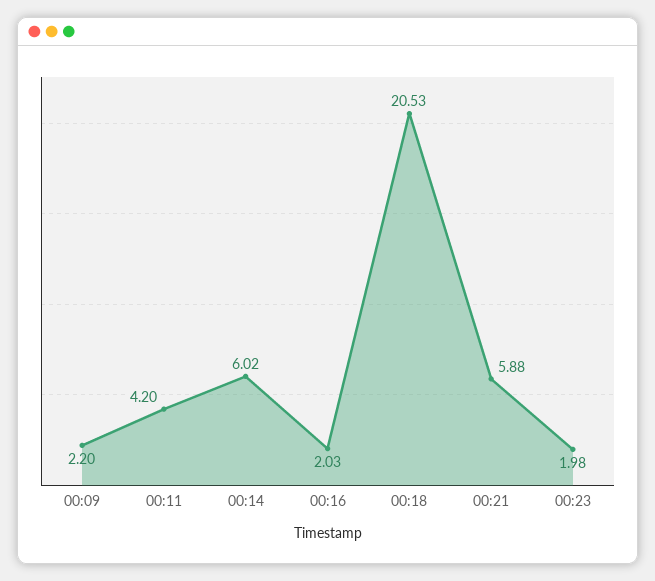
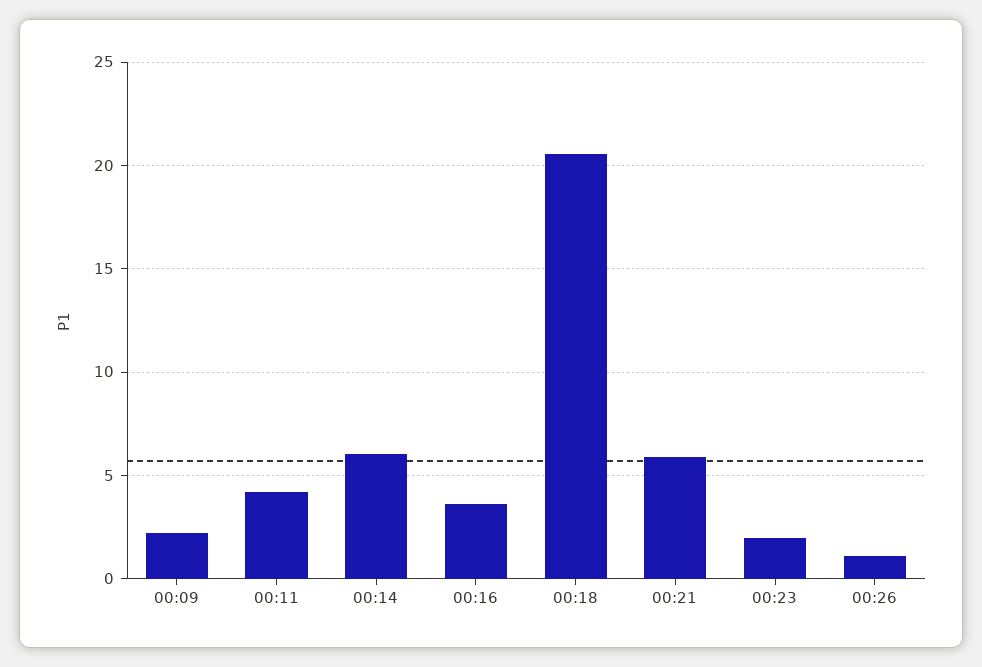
00:16: 2.03 -> 3.5
00:26: none -> 1

